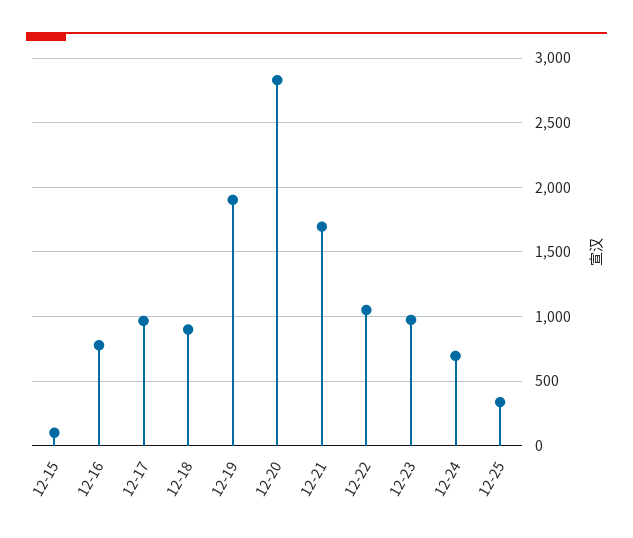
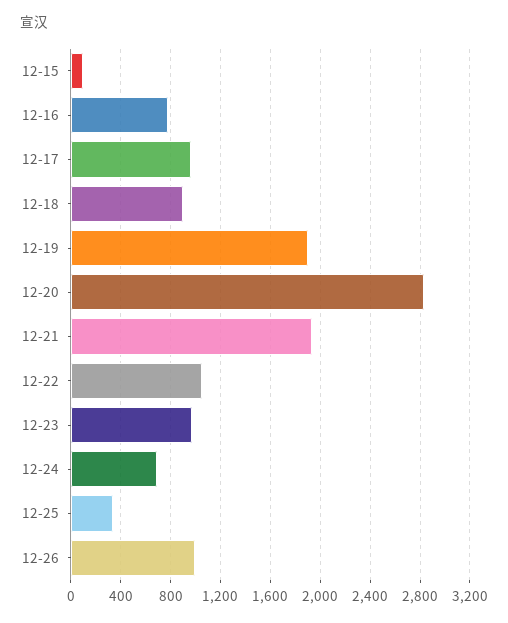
12-21: 1700 -> 1950
12-26: none -> 1000

